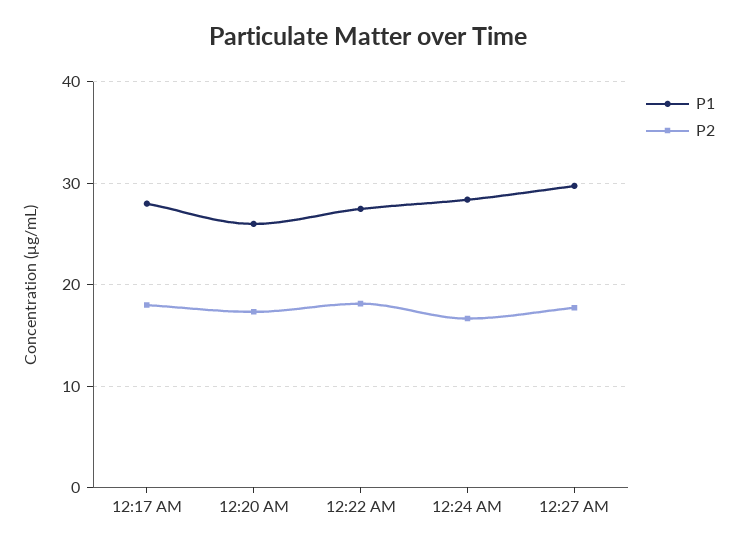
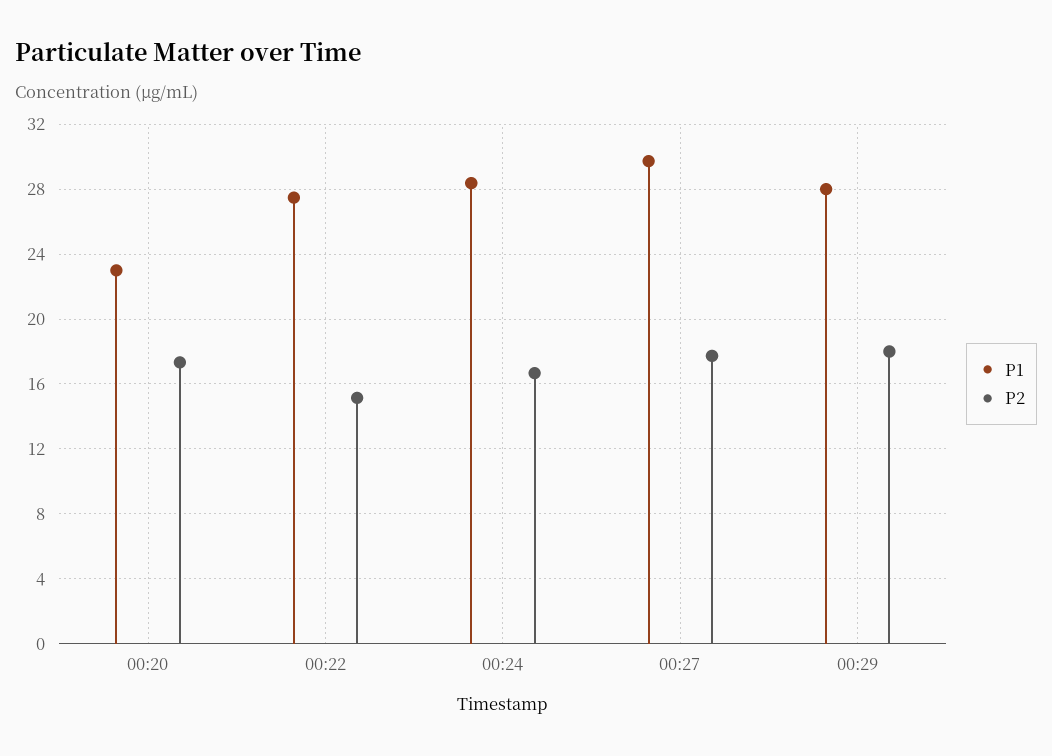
P1, 12:17 AM: 28 -> none
P2, 12:17 AM: 18 -> none
P1, 12:20 AM: 26 -> 23
P2, 12:22 AM: 18 -> 15
P1, 00:29: none -> 28
P2, 00:29: none -> 18

